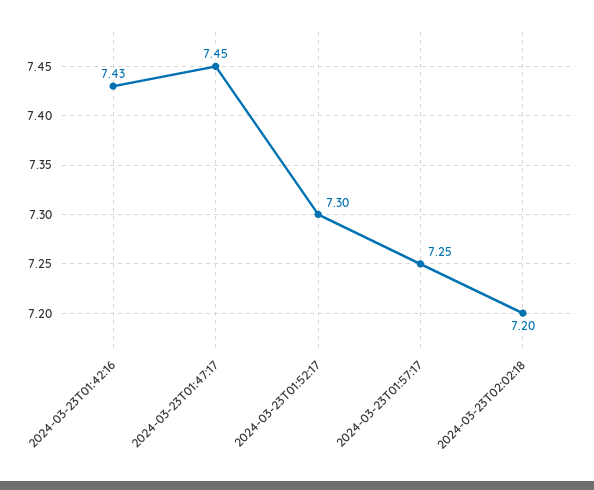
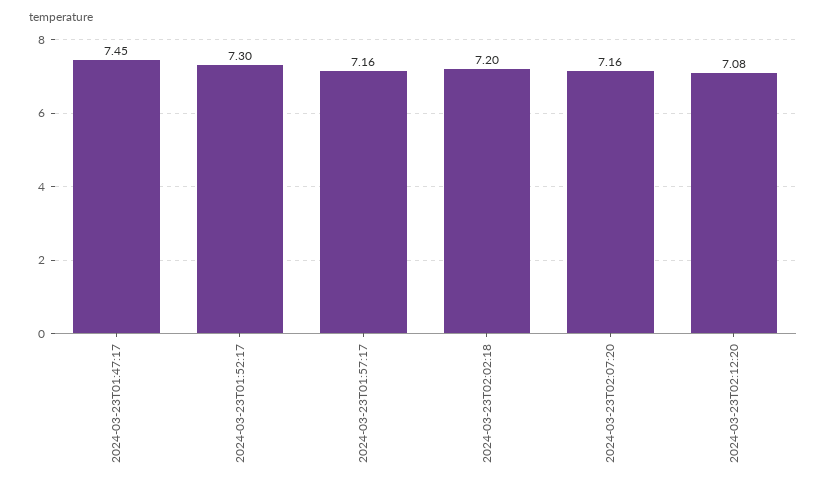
2024-03-23T01:42:16: 7.43 -> none
2024-03-23T01:57:17: 7.25 -> 7.16
2024-03-23T02:07:20: none -> 7.16
2024-03-23T02:12:20: none -> 7.08

